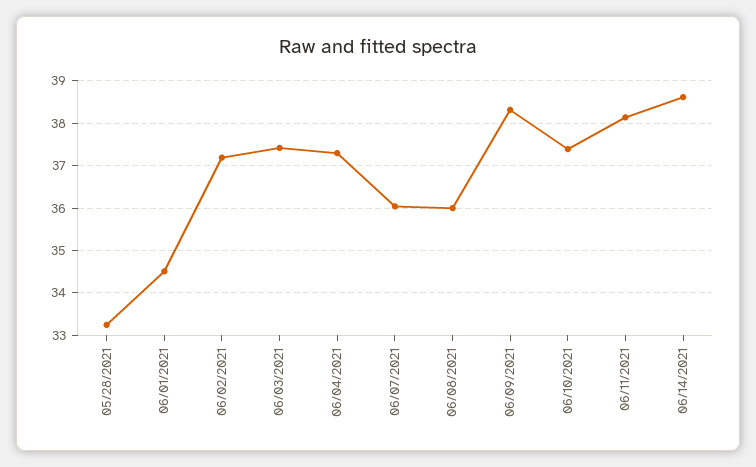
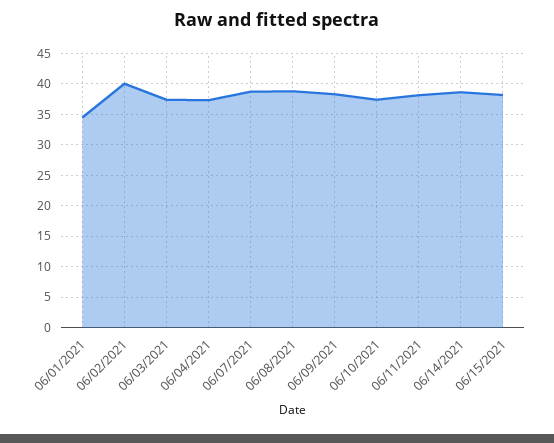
05/28/2021: 33.2 -> none
06/02/2021: 37.2 -> 40
06/07/2021: 36 -> 39
06/08/2021: 36 -> 39
06/15/2021: none -> 38

